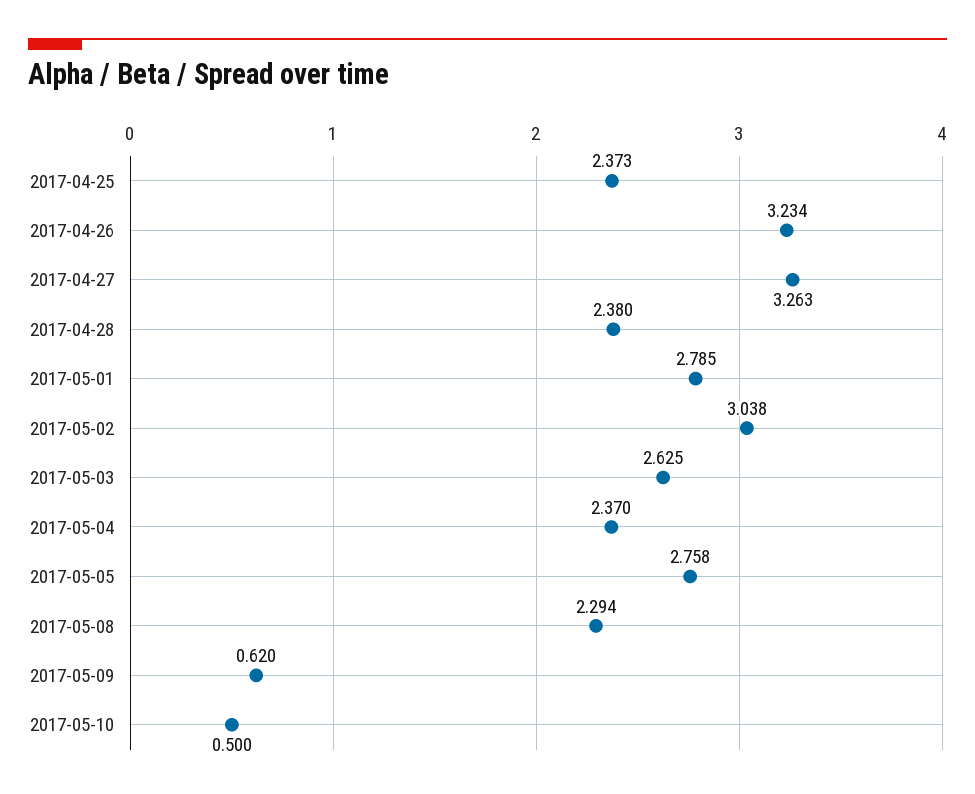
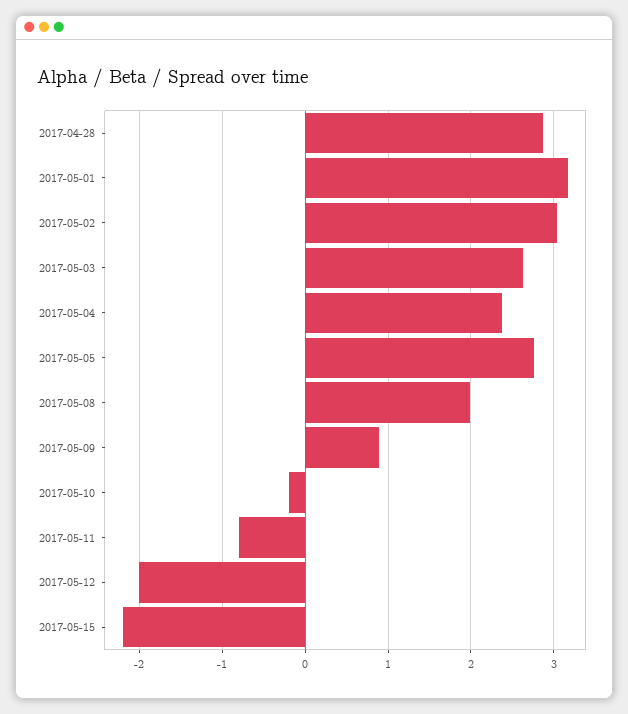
2017-04-25: 2.373 -> none
2017-04-26: 3.234 -> none
2017-04-27: 3.263 -> none
2017-04-28: 2.38 -> 2.9
2017-05-01: 2.785 -> 3.2
2017-05-08: 2.294 -> 2
2017-05-09: 0.62 -> 0.9
2017-05-10: 0.5 -> -0.2
2017-05-11: none -> -0.8
2017-05-12: none -> -2
2017-05-15: none -> -2.2

